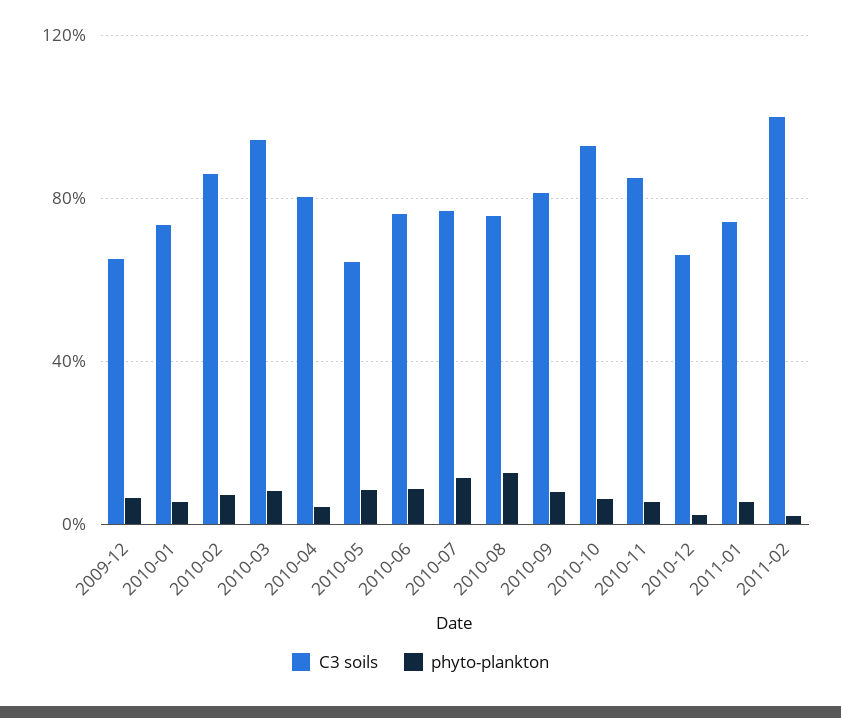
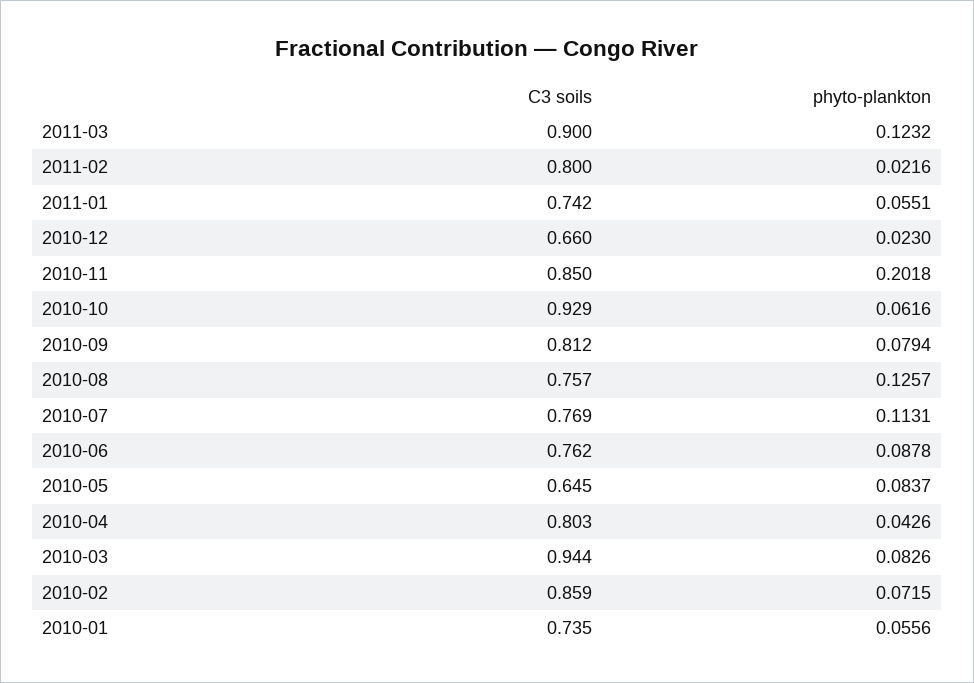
C3 soils, 2009-12: 0.65 -> none
phyto-plankton, 2009-12: 0.05 -> none
phyto-plankton, 2010-11: 0.05 -> 0.2018
C3 soils, 2011-02: 1 -> 0.8
C3 soils, 2011-03: none -> 0.9
phyto-plankton, 2011-03: none -> 0.1232

